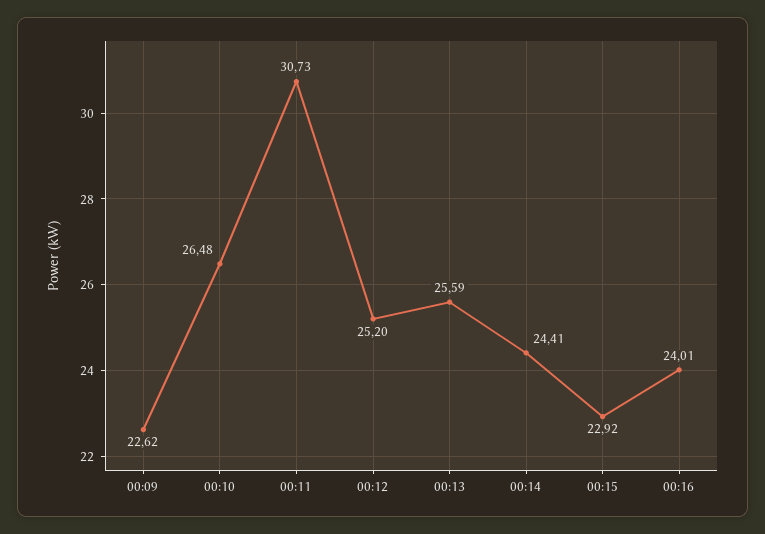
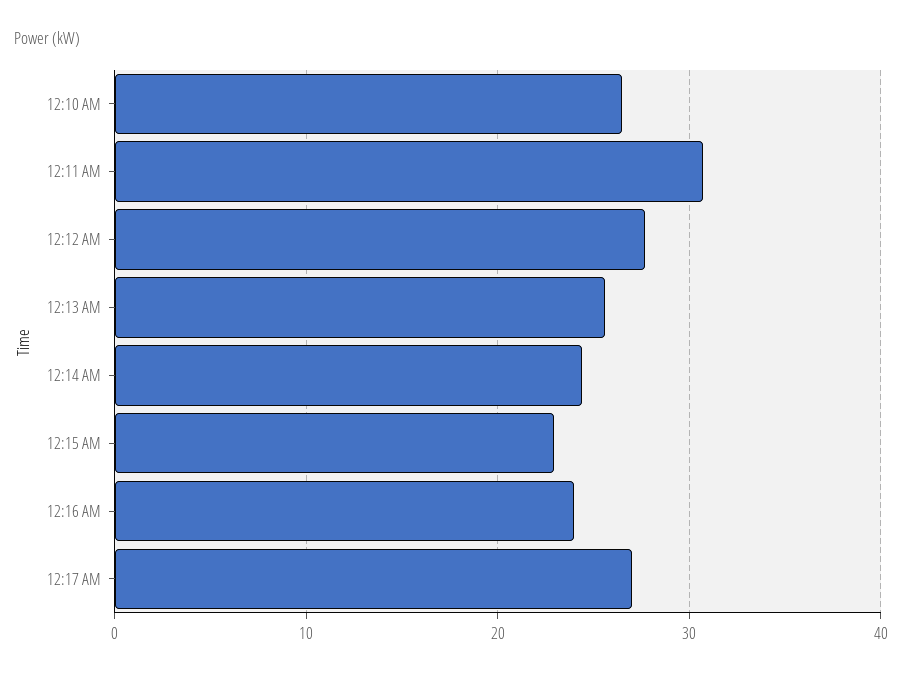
00:09: 22.62 -> none
00:12: 25.2 -> 28
12:17 AM: none -> 27

